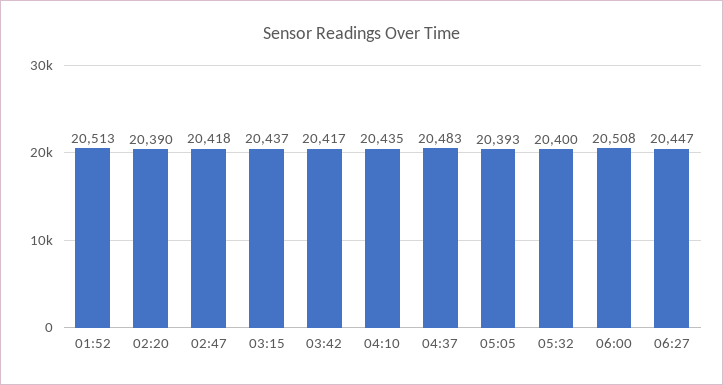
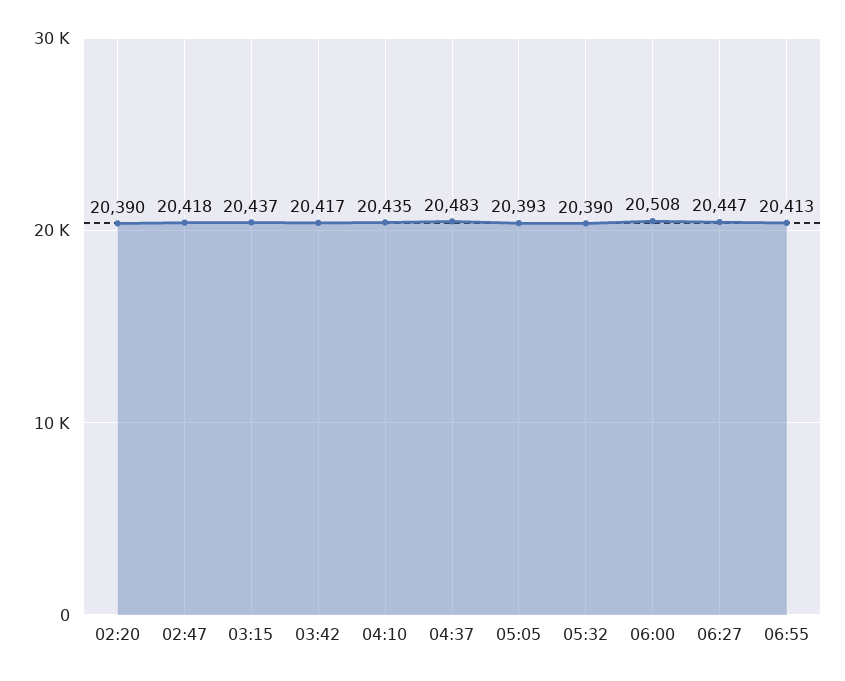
01:52: 20513 -> none
05:32: 20400 -> 20390
06:55: none -> 20413

